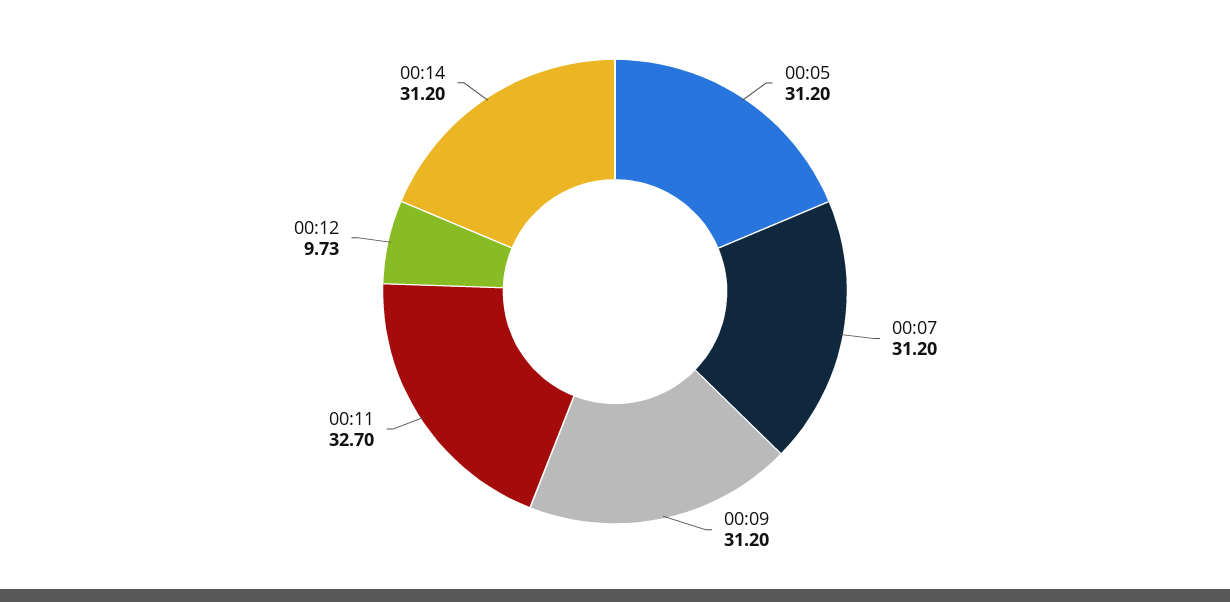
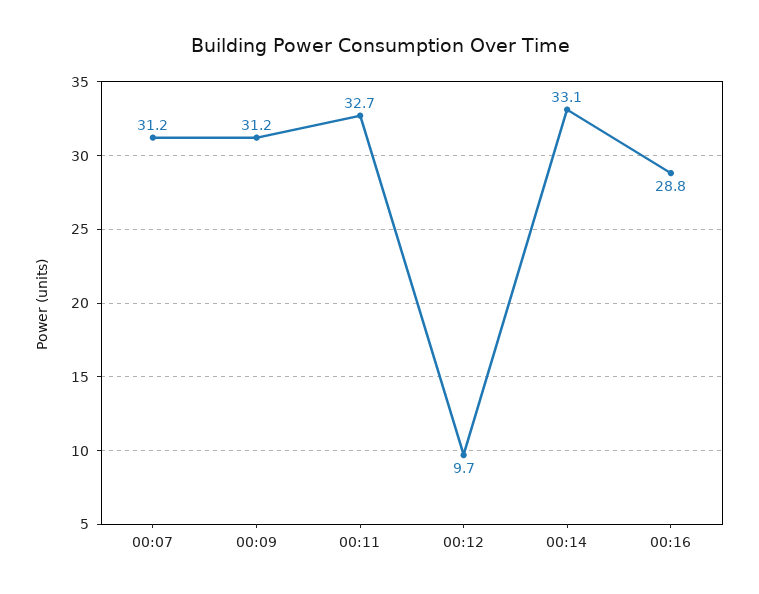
00:05: 31.2 -> none
00:14: 31.2 -> 33.1
00:16: none -> 28.8

